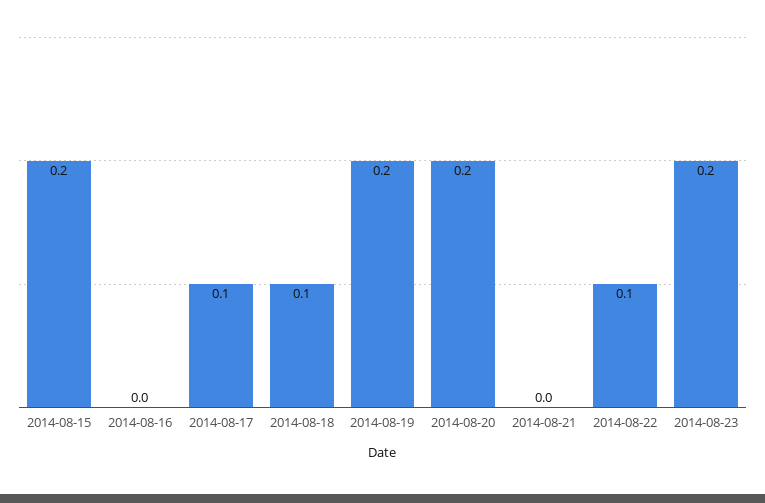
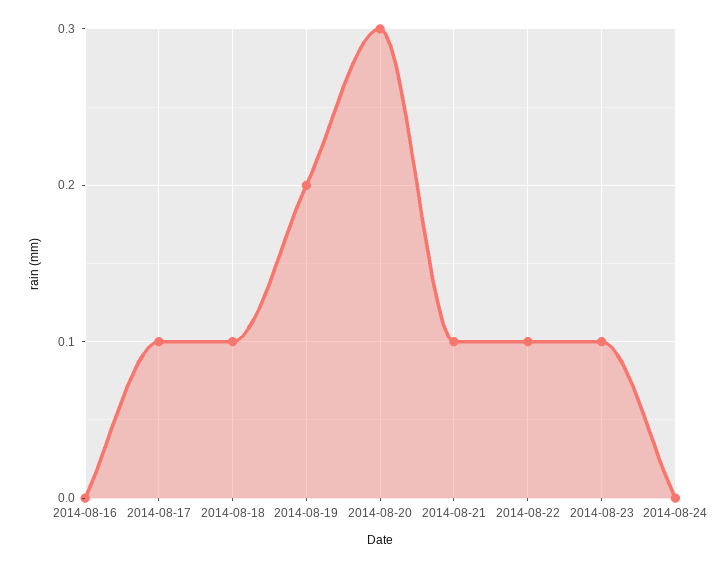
2014-08-15: 0.2 -> none
2014-08-20: 0.2 -> 0.3
2014-08-21: 0 -> 0.1
2014-08-23: 0.2 -> 0.1
2014-08-24: none -> 0

